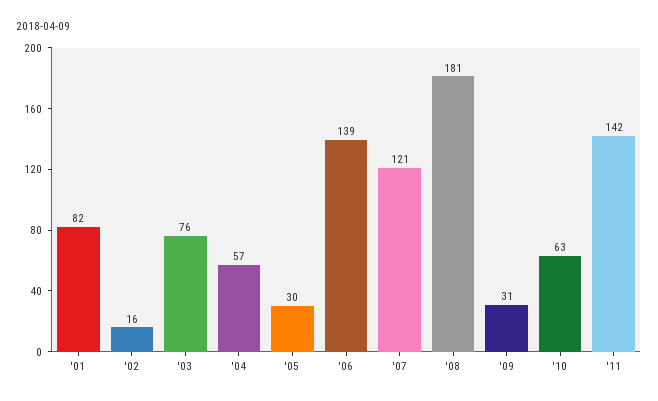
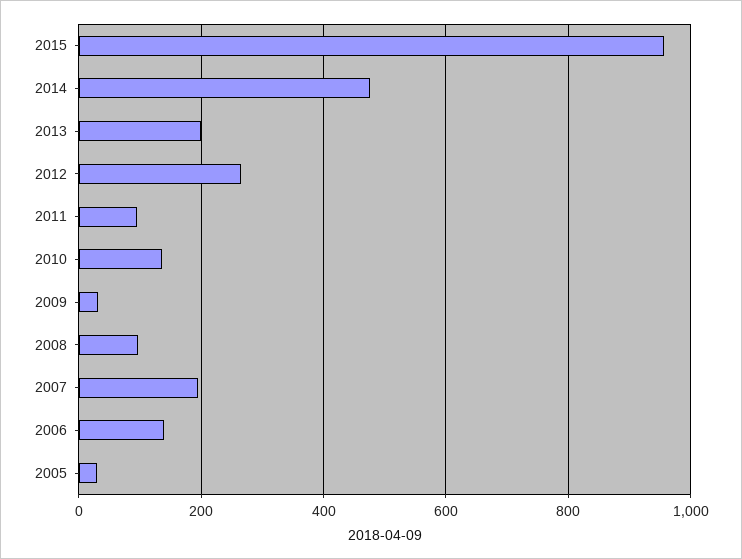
'01: 82 -> none
'02: 16 -> none
'03: 76 -> none
'04: 57 -> none
'07: 121 -> 200
'08: 181 -> 100
'10: 63 -> 140
'11: 142 -> 100
2015: none -> 960
2014: none -> 480
2013: none -> 200
2012: none -> 260

